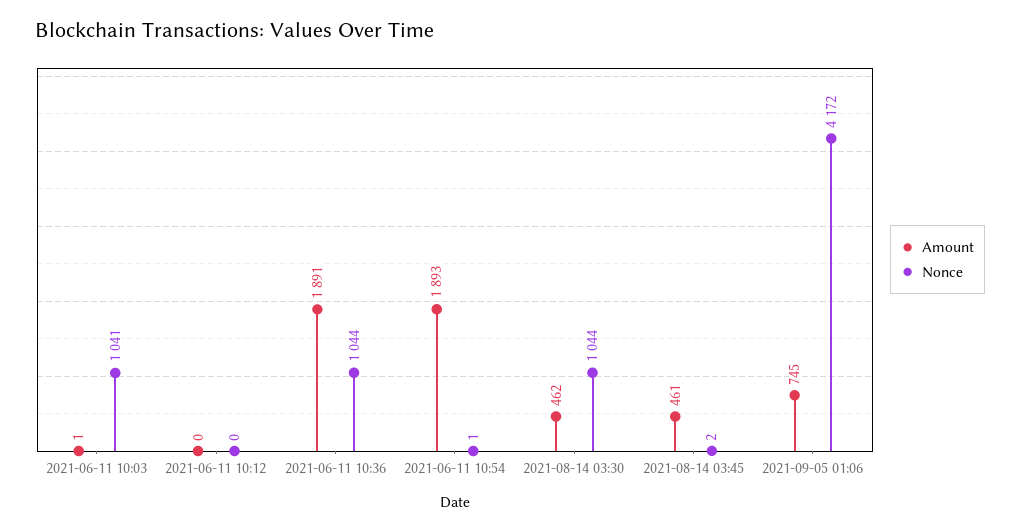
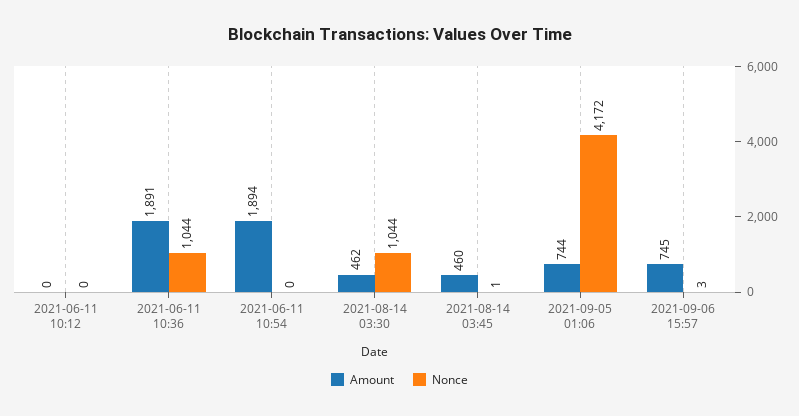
Amount, 2021-06-11 10:03: 1 -> none
Nonce, 2021-06-11 10:03: 1041 -> none
Amount, 2021-06-11 10:54: 1893 -> 1894
Nonce, 2021-06-11 10:54: 1 -> 0
Amount, 2021-08-14 03:45: 461 -> 460
Nonce, 2021-08-14 03:45: 2 -> 1
Amount, 2021-09-05 01:06: 745 -> 744
Amount, 2021-09-06 15:57: none -> 745
Nonce, 2021-09-06 15:57: none -> 3

